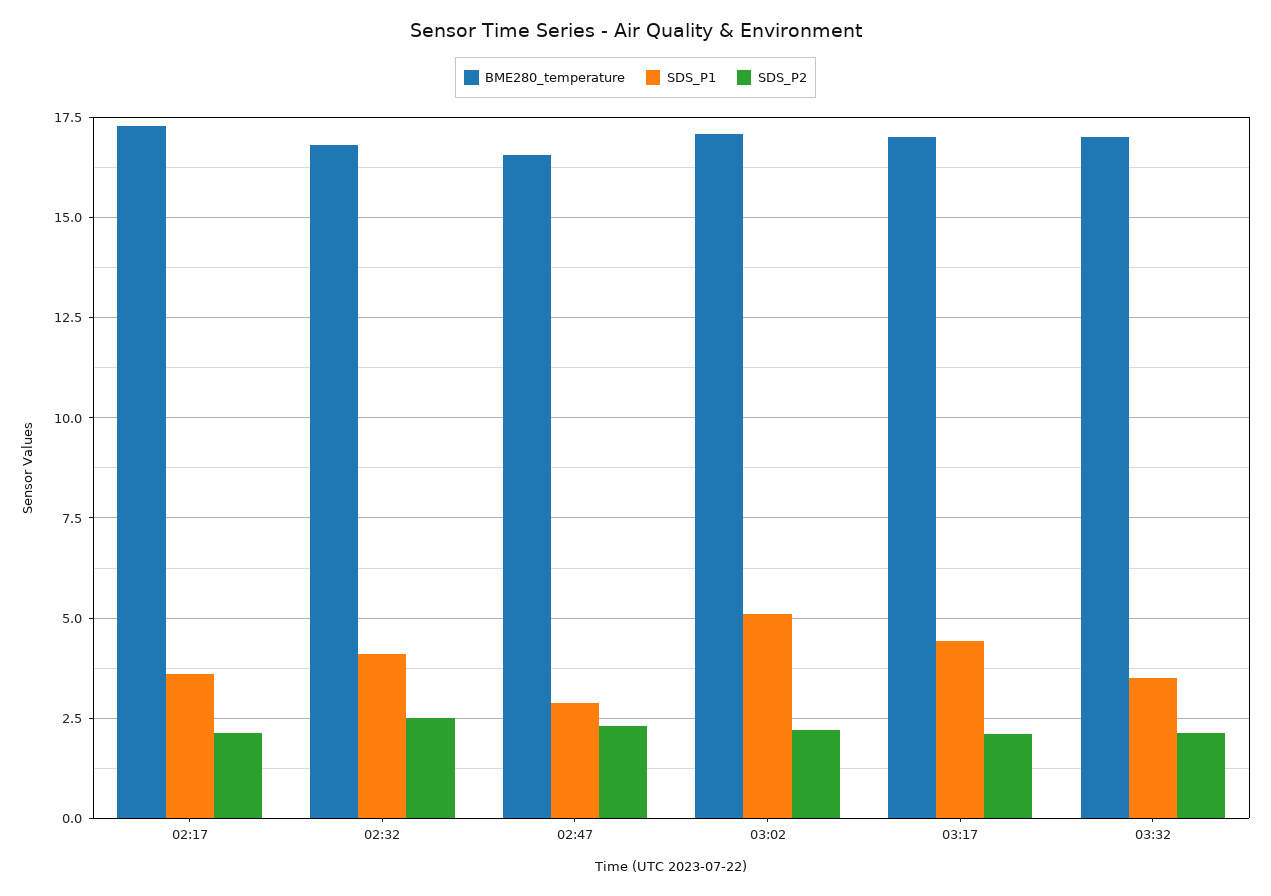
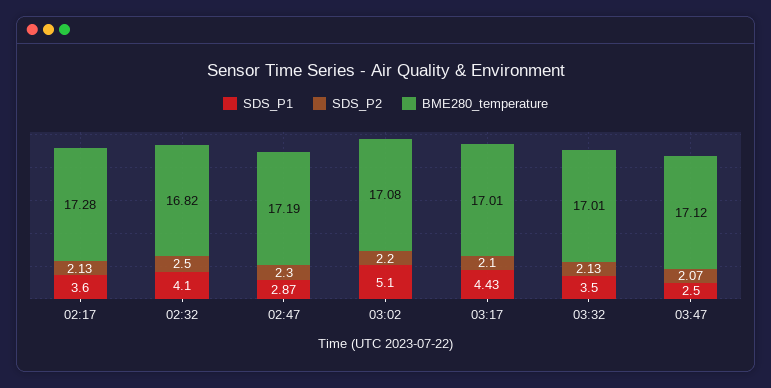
BME280_temperature, 02:47: 16.5 -> 17.19
SDS_P1, 03:47: none -> 2.5
SDS_P2, 03:47: none -> 2.07
BME280_temperature, 03:47: none -> 17.12

